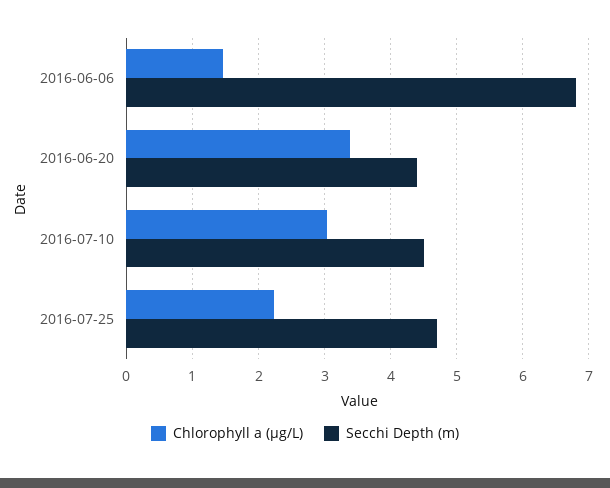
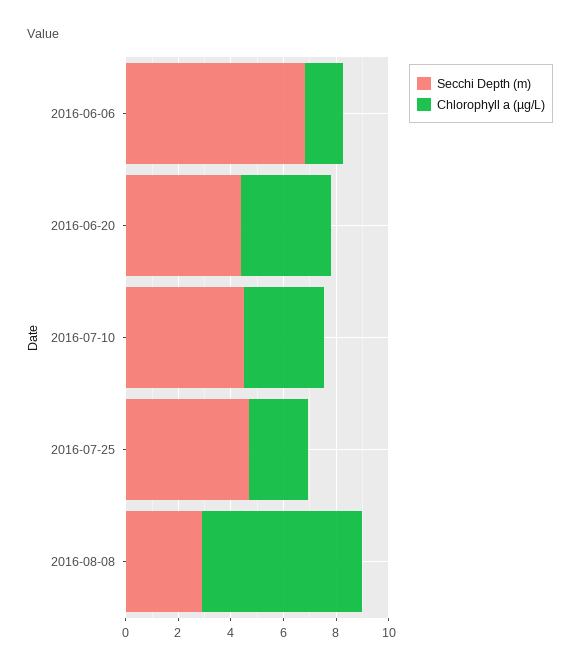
Secchi Depth (m), 2016-08-08: none -> 3
Chlorophyll a (µg/L), 2016-08-08: none -> 6

